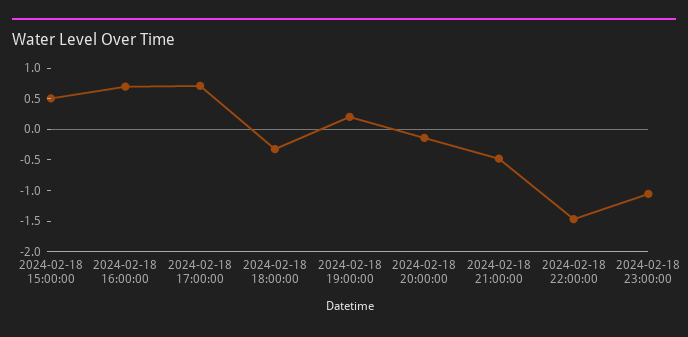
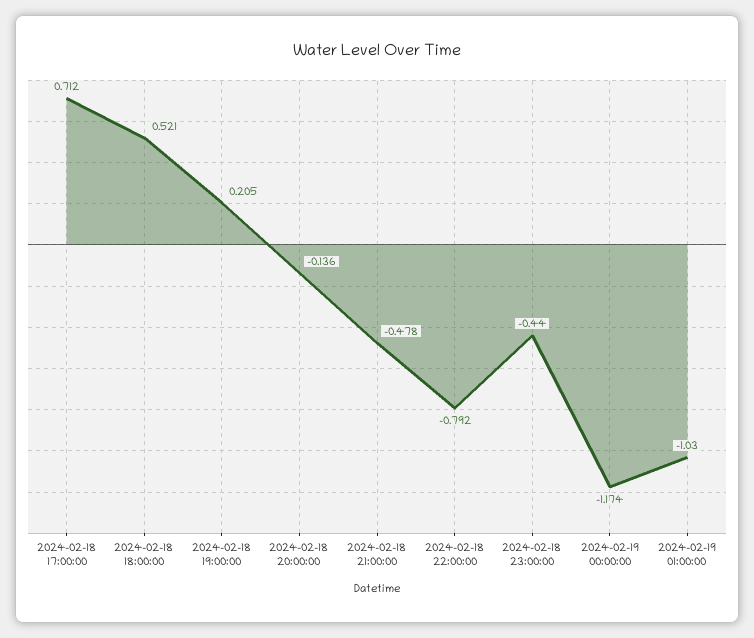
2024-02-18 15:00:00: 0.5 -> none
2024-02-18 16:00:00: 0.75 -> none
2024-02-18 18:00:00: -0.25 -> 0.521
2024-02-18 22:00:00: -1.5 -> -0.792
2024-02-18 23:00:00: -1 -> -0.44
2024-02-19 00:00:00: none -> -1.174
2024-02-19 01:00:00: none -> -1.03

